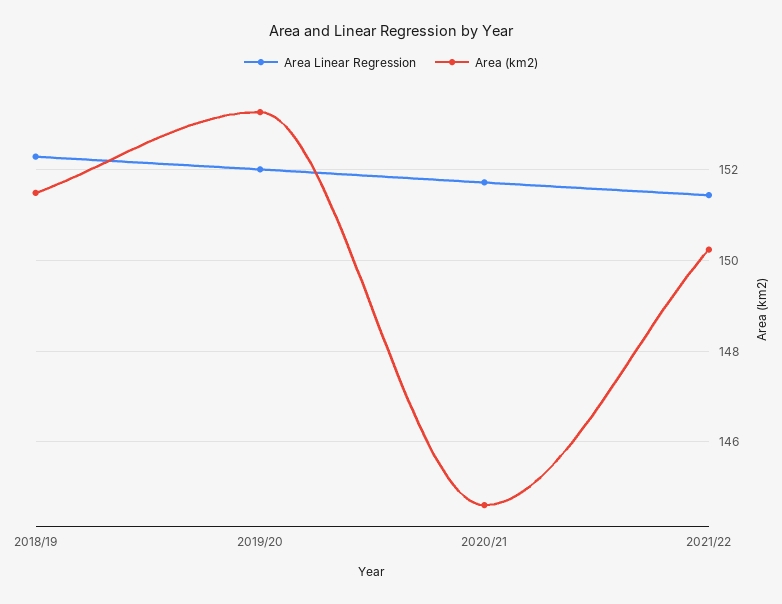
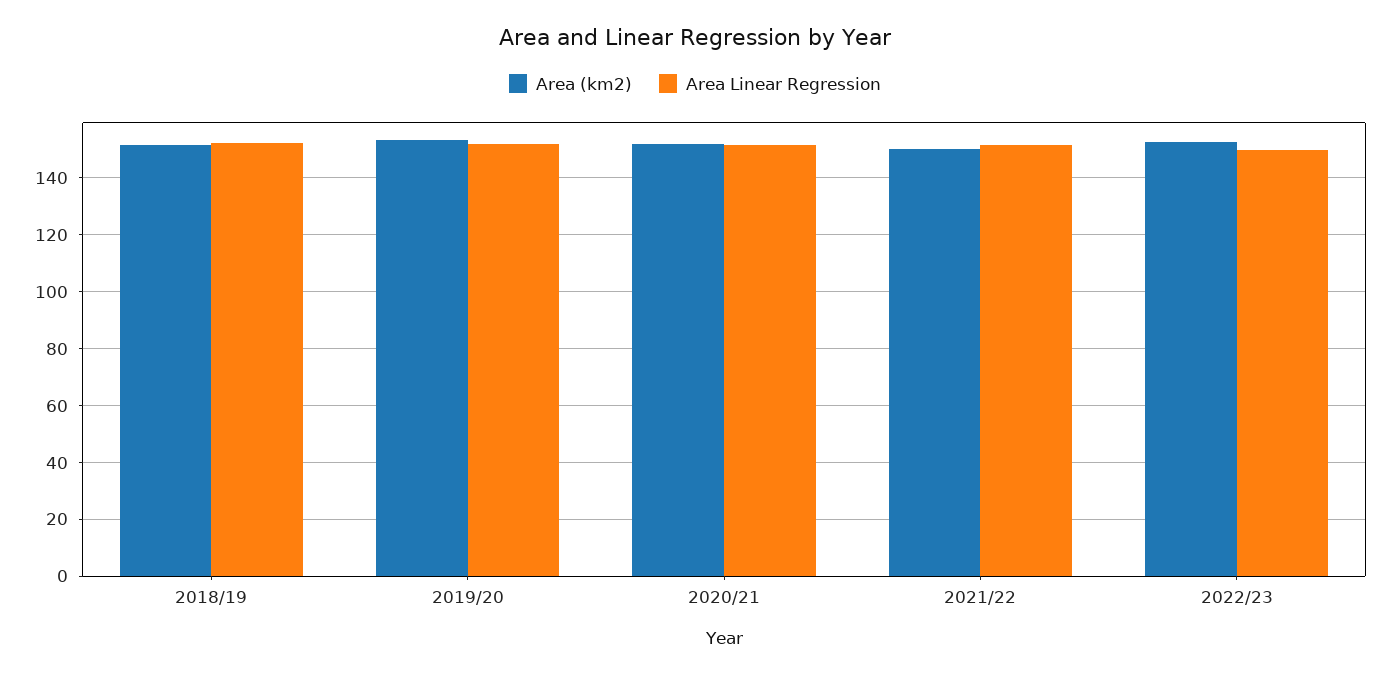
Area (km2), 2020/21: 144.6 -> 152.5
Area (km2), 2022/23: none -> 152.5
Area Linear Regression, 2022/23: none -> 150

